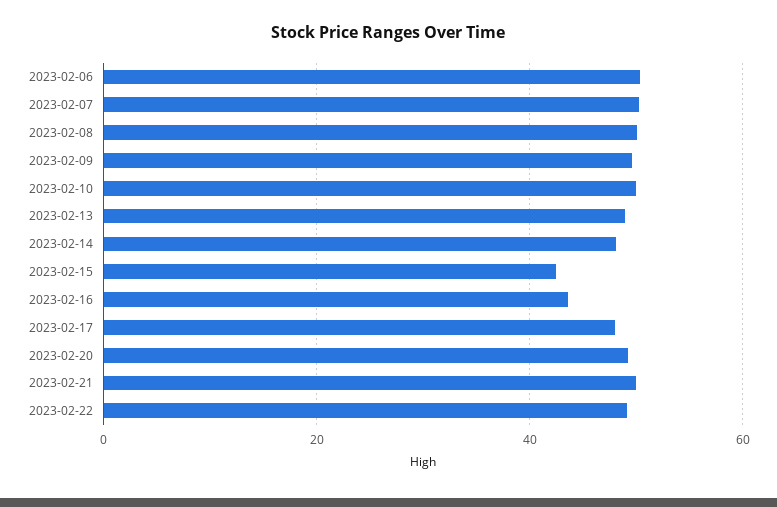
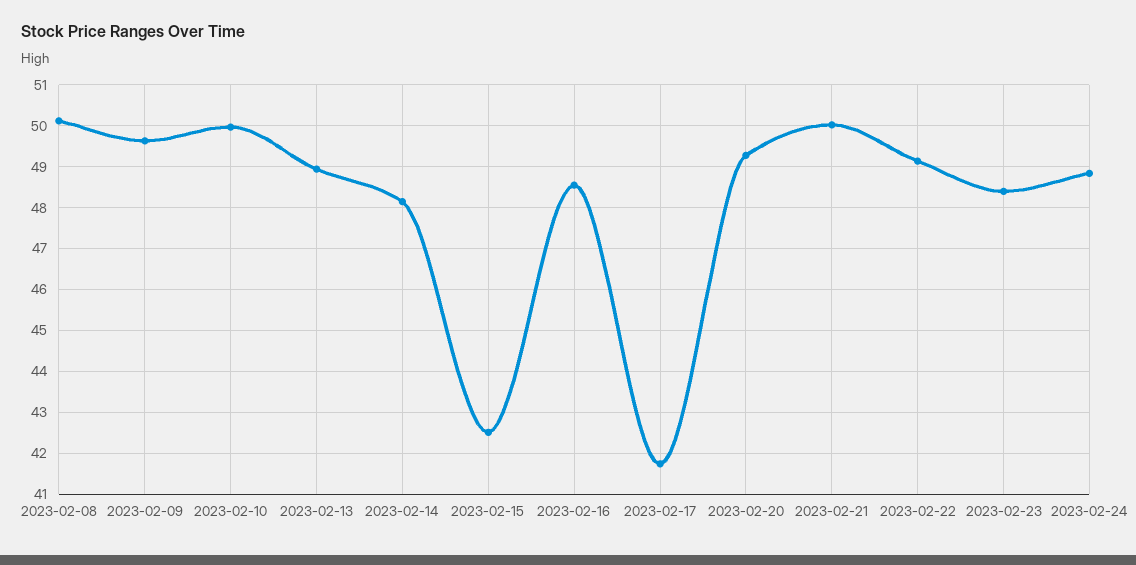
2023-02-06: 50 -> none
2023-02-07: 50 -> none
2023-02-16: 44 -> 48.6
2023-02-17: 48 -> 41.8
2023-02-23: none -> 48.4
2023-02-24: none -> 48.8

